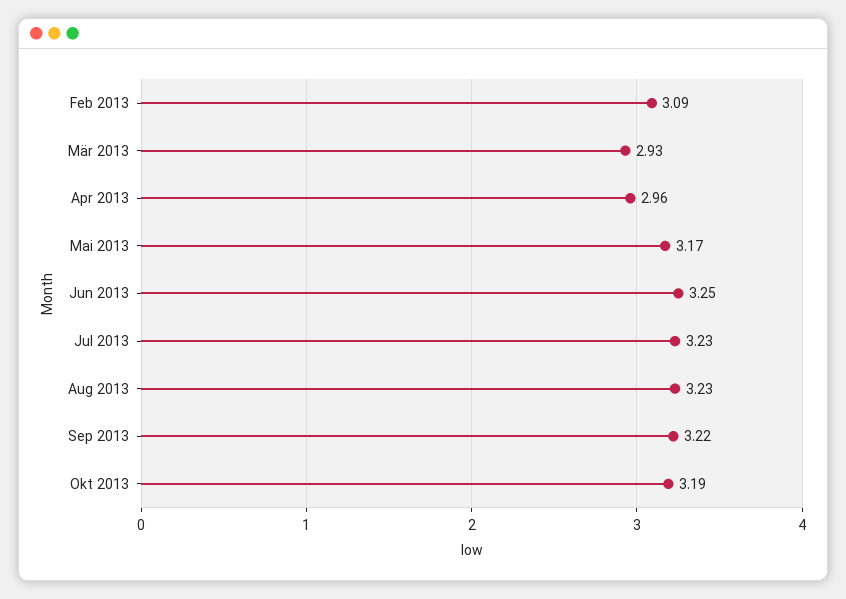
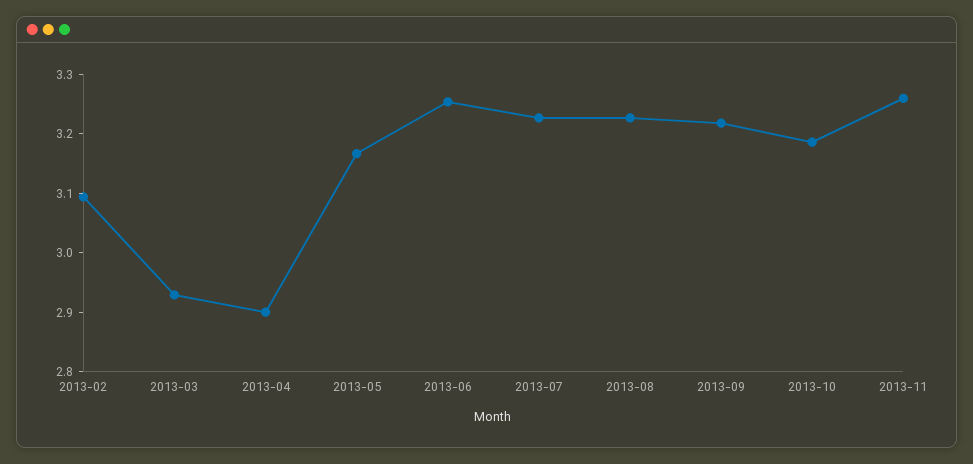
Apr 2013: 2.96 -> 2.9
2013-11: none -> 3.26

